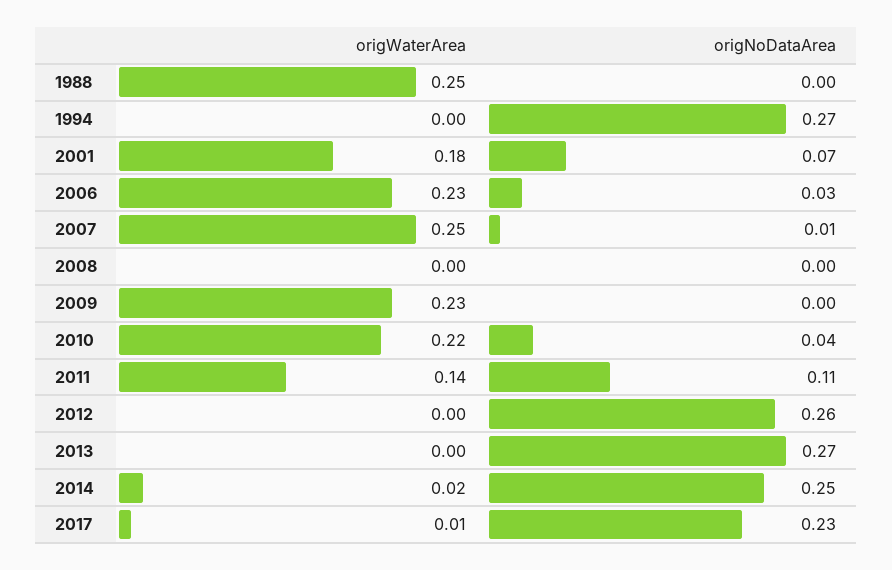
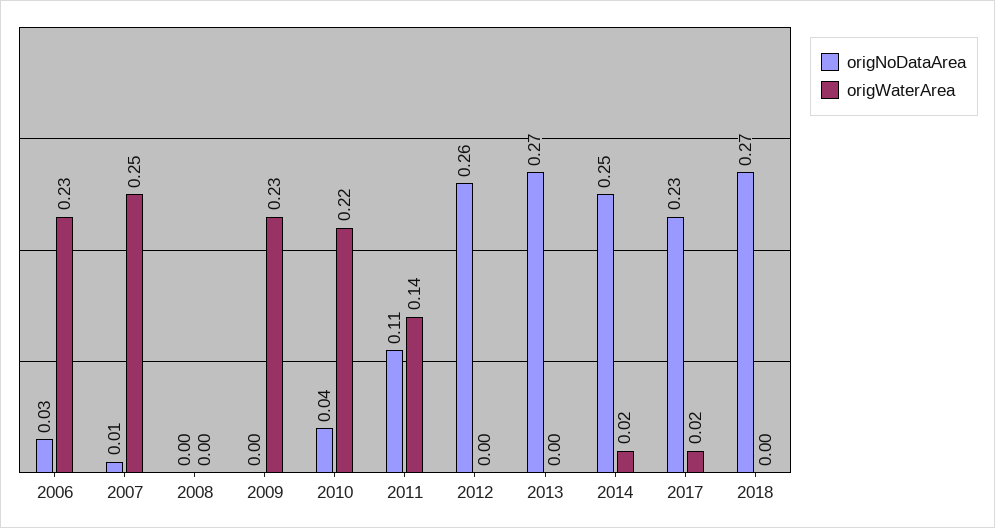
origWaterArea, 1988: 0.25 -> none
origNoDataArea, 1988: 0 -> none
origWaterArea, 1994: 0 -> none
origNoDataArea, 1994: 0.27 -> none
origWaterArea, 2001: 0.18 -> none
origNoDataArea, 2001: 0.07 -> none
origWaterArea, 2017: 0.01 -> 0.02
origNoDataArea, 2018: none -> 0.27
origWaterArea, 2018: none -> 0

